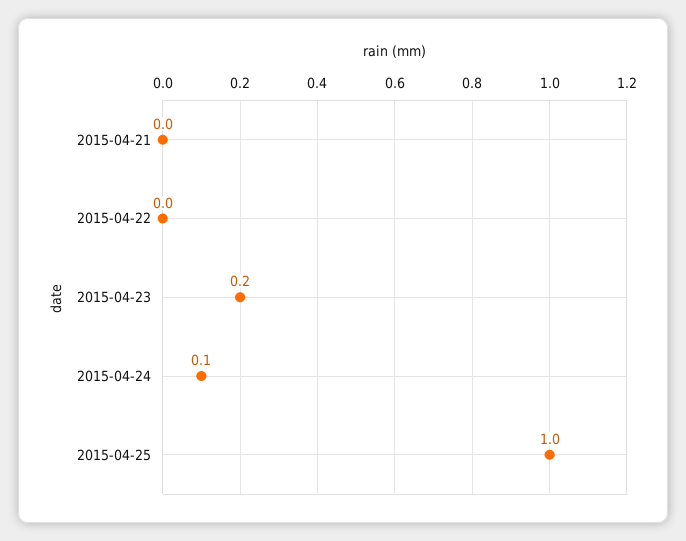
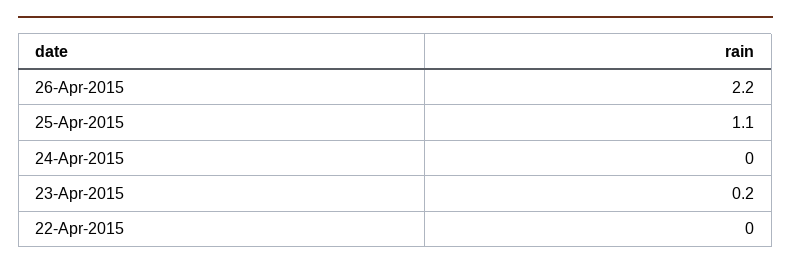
2015-04-21: 0 -> none
2015-04-24: 0.1 -> 0
2015-04-25: 1 -> 1.1
26-Apr-2015: none -> 2.2

